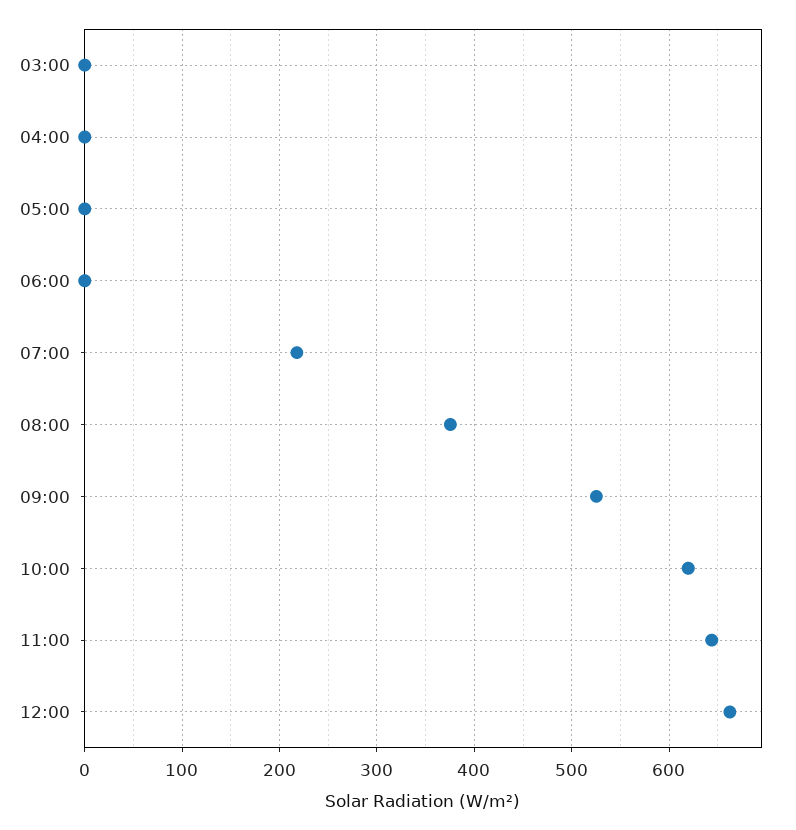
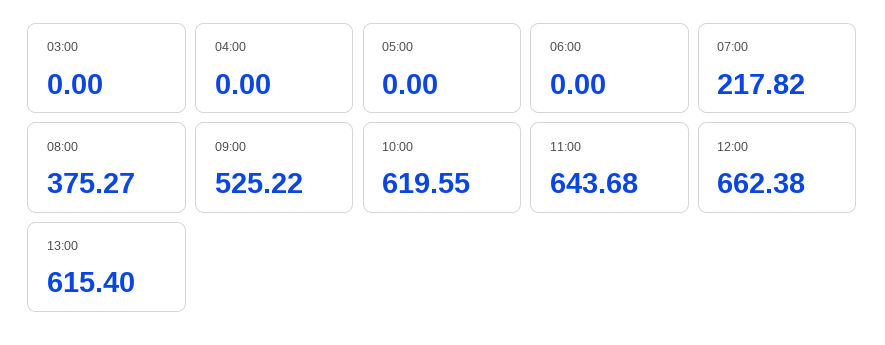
13:00: none -> 615.4

